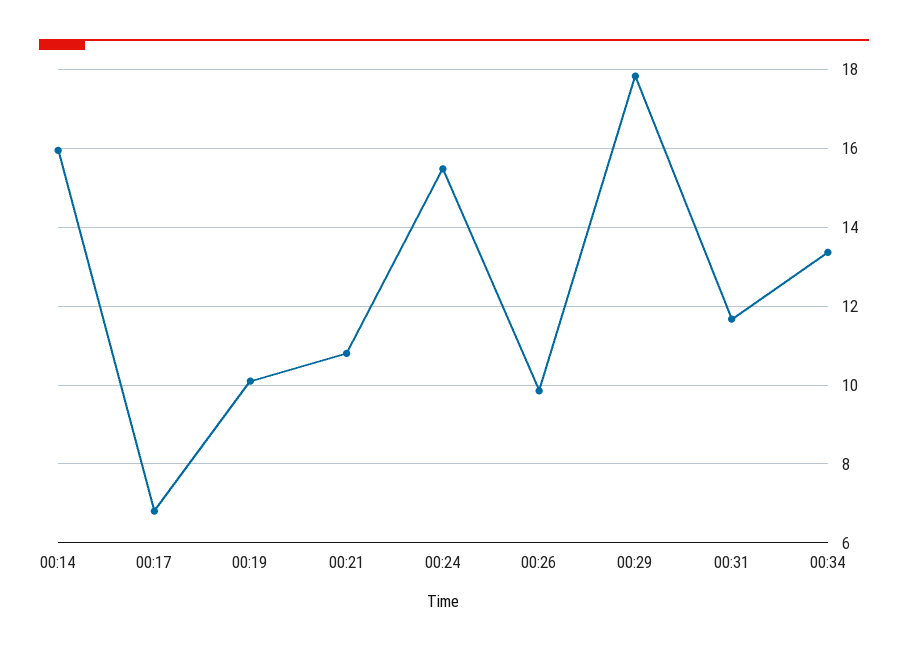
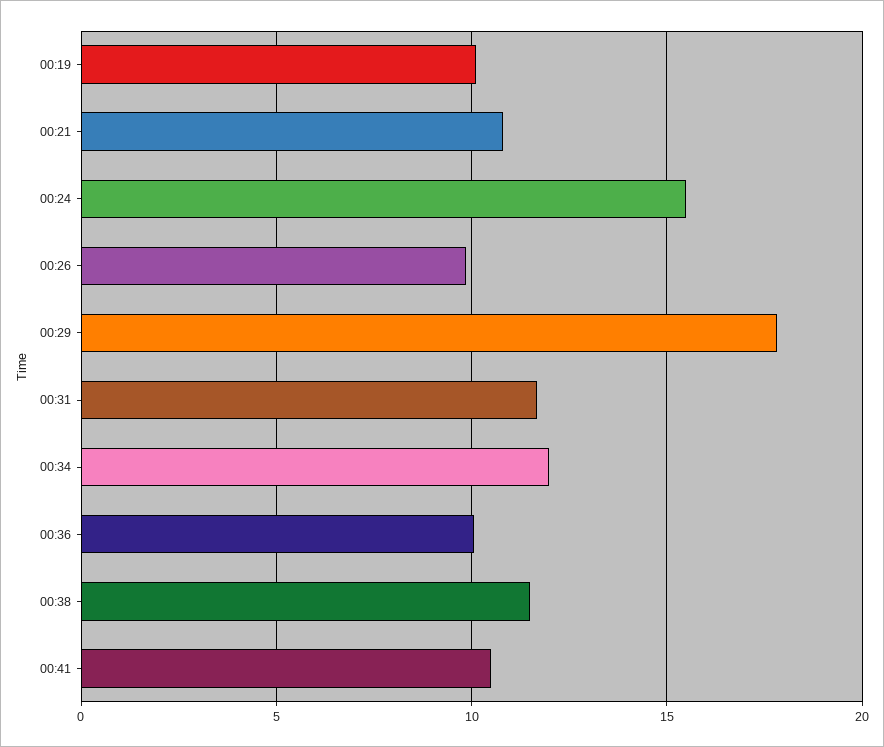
00:14: 16 -> none
00:17: 6.8 -> none
00:34: 13.4 -> 12
00:36: none -> 10
00:38: none -> 11.5
00:41: none -> 10.5

